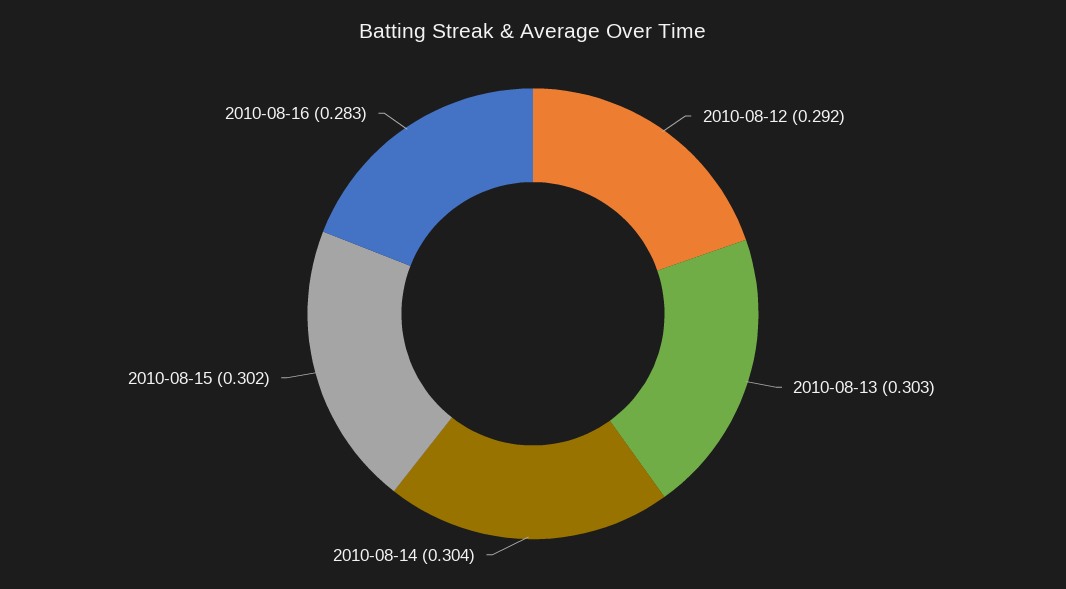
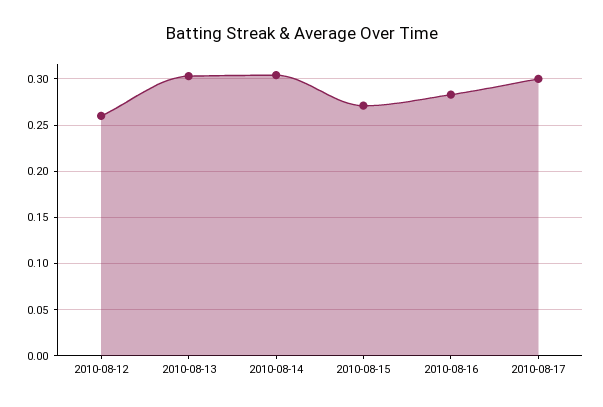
2010-08-12: 0.292 -> 0.26
2010-08-15: 0.302 -> 0.27
2010-08-17: none -> 0.3

